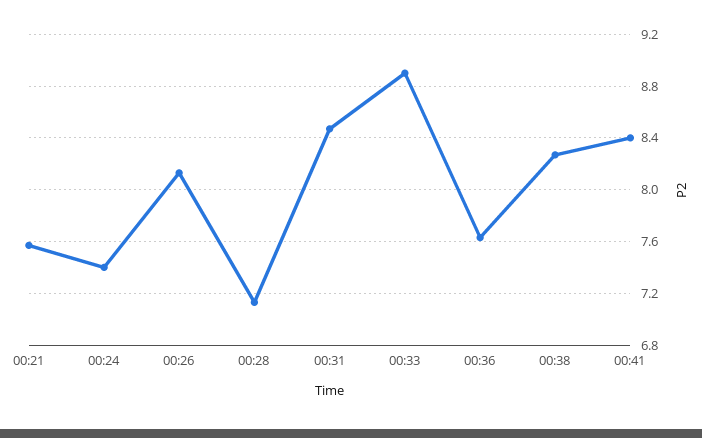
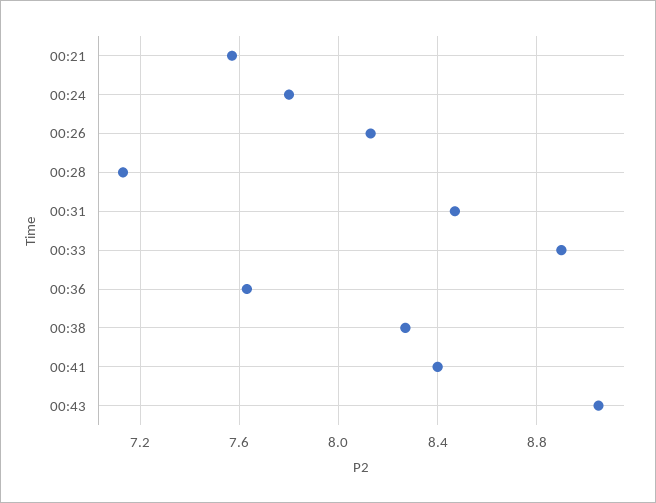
00:24: 7.4 -> 7.8
00:43: none -> 9.05

